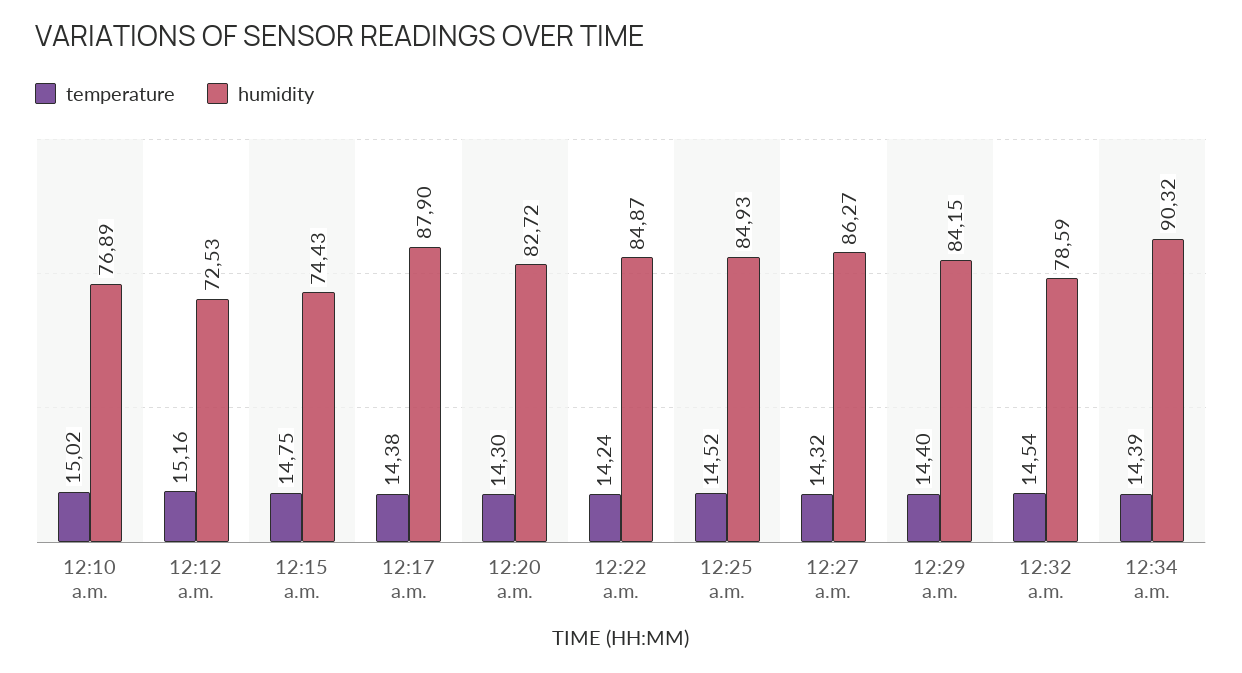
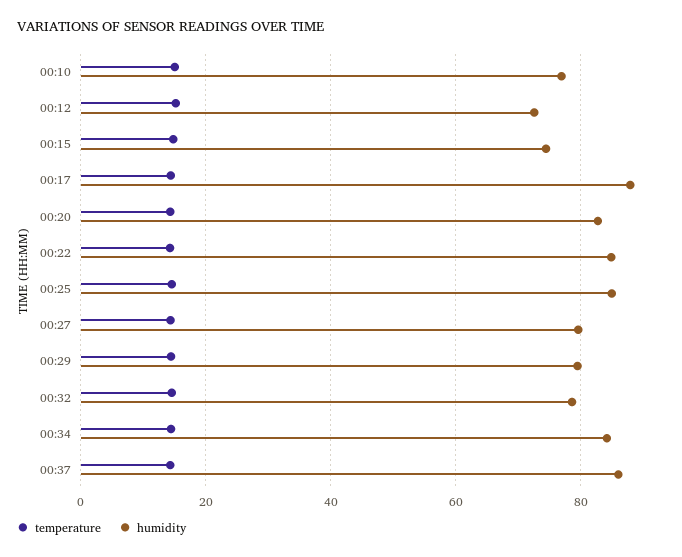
humidity, 12:27 a.m.: 86.27 -> 80
humidity, 12:29 a.m.: 84.15 -> 80
humidity, 12:34 a.m.: 90.32 -> 84
temperature, 00:37: none -> 14
humidity, 00:37: none -> 86

